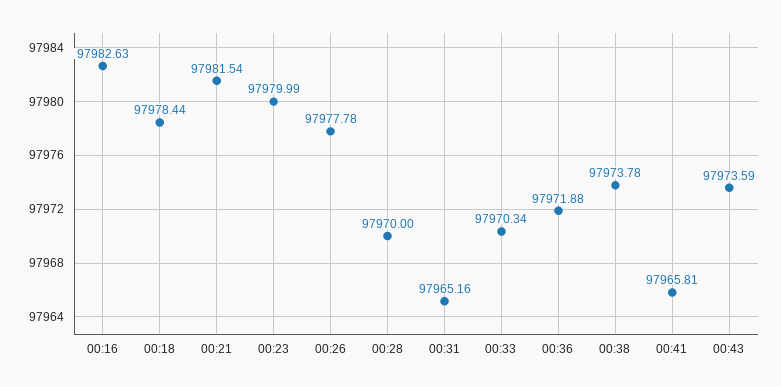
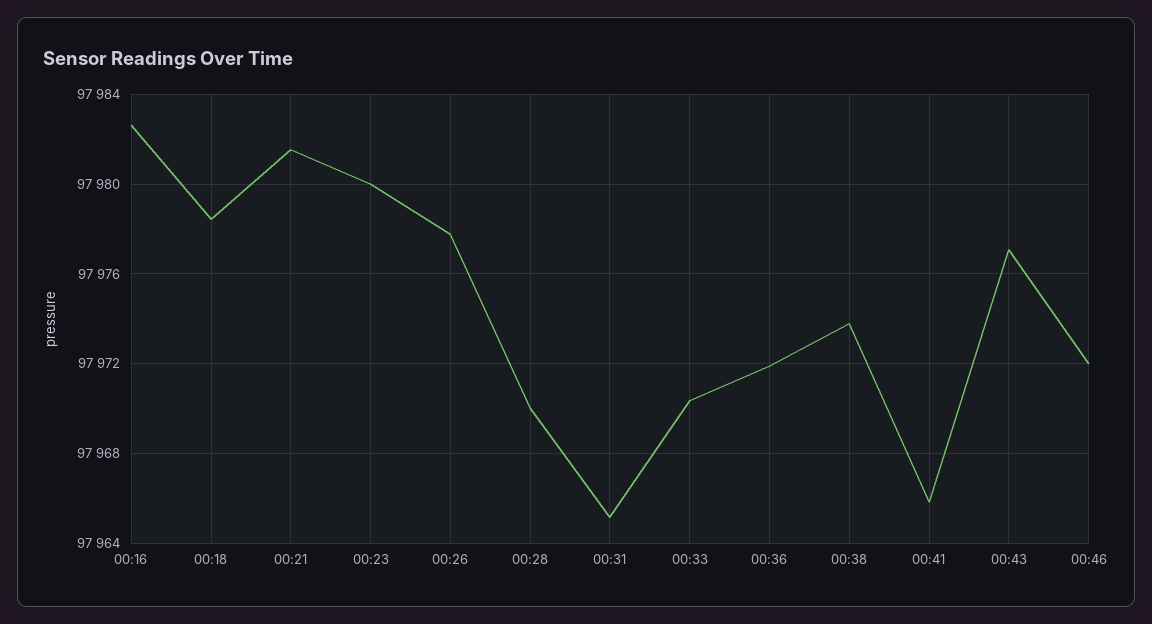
00:43: 97973.59 -> 97977
00:46: none -> 97972

